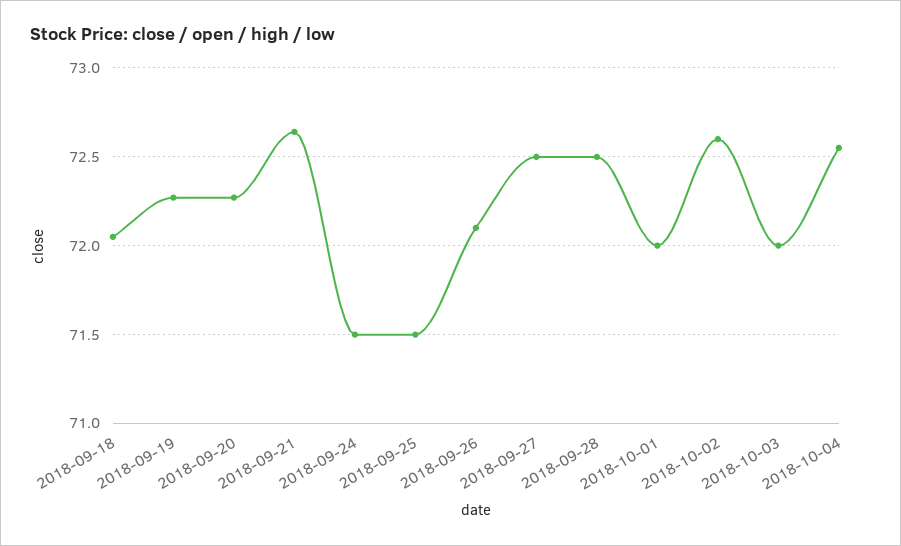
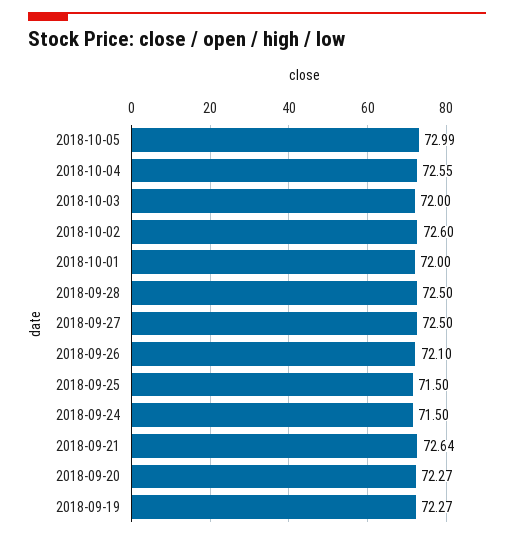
2018-09-18: 72.05 -> none
2018-10-05: none -> 72.99

